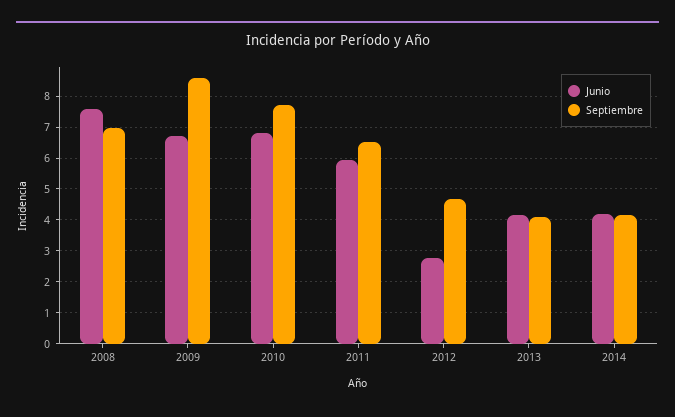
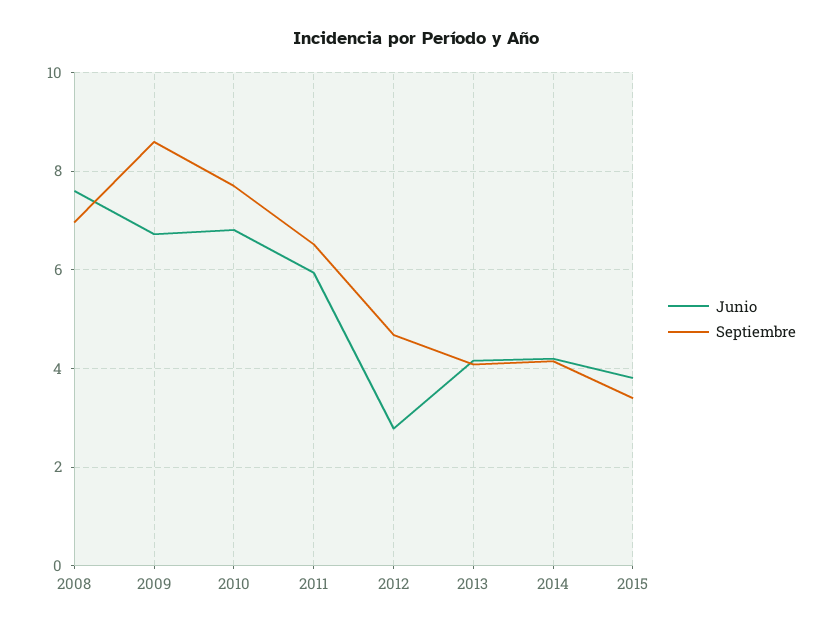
Junio, 2015: none -> 3.8
Septiembre, 2015: none -> 3.4

